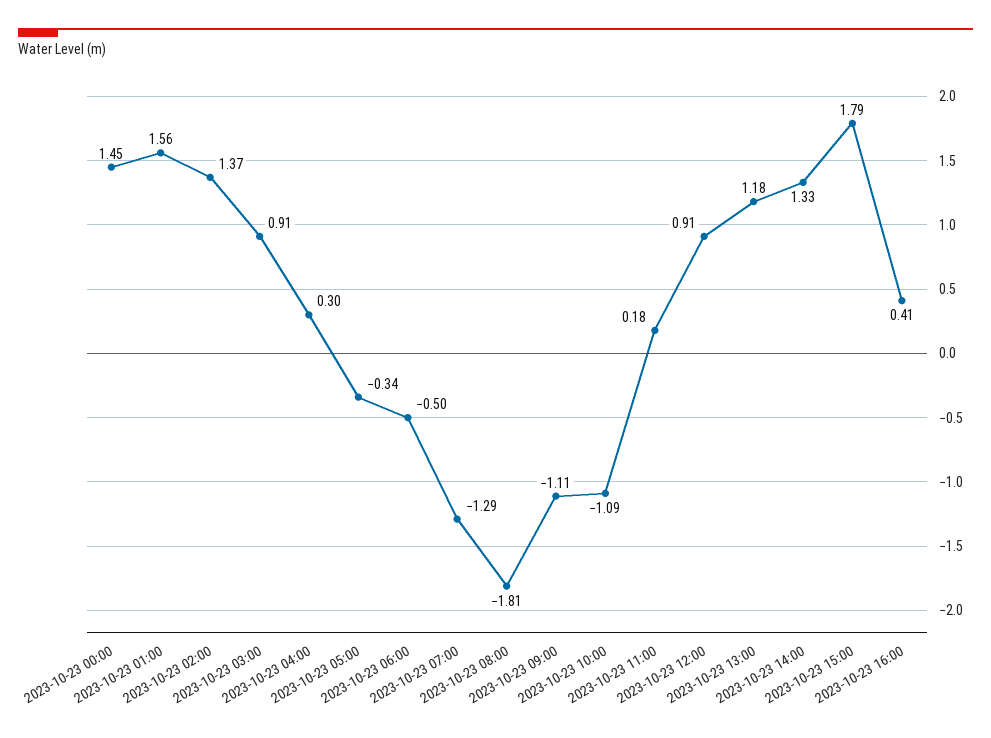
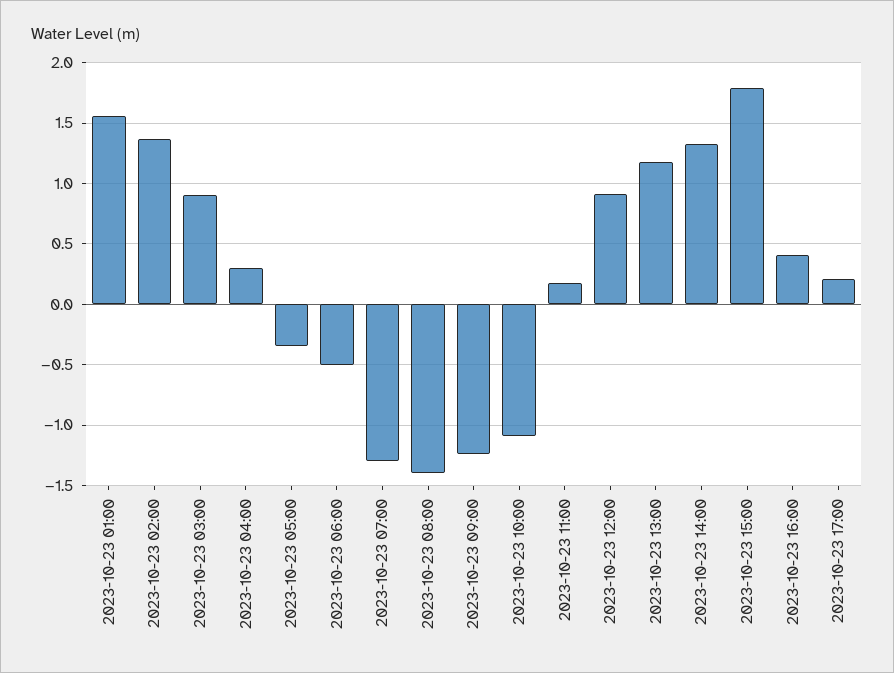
2023-10-23 00:00: 1.45 -> none
2023-10-23 08:00: -1.81 -> -1.4
2023-10-23 09:00: -1.11 -> -1.25
2023-10-23 17:00: none -> 0.2

